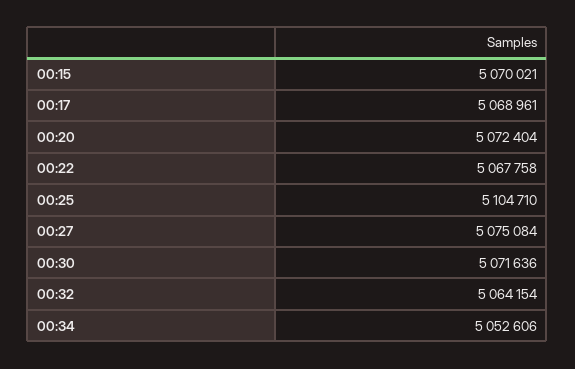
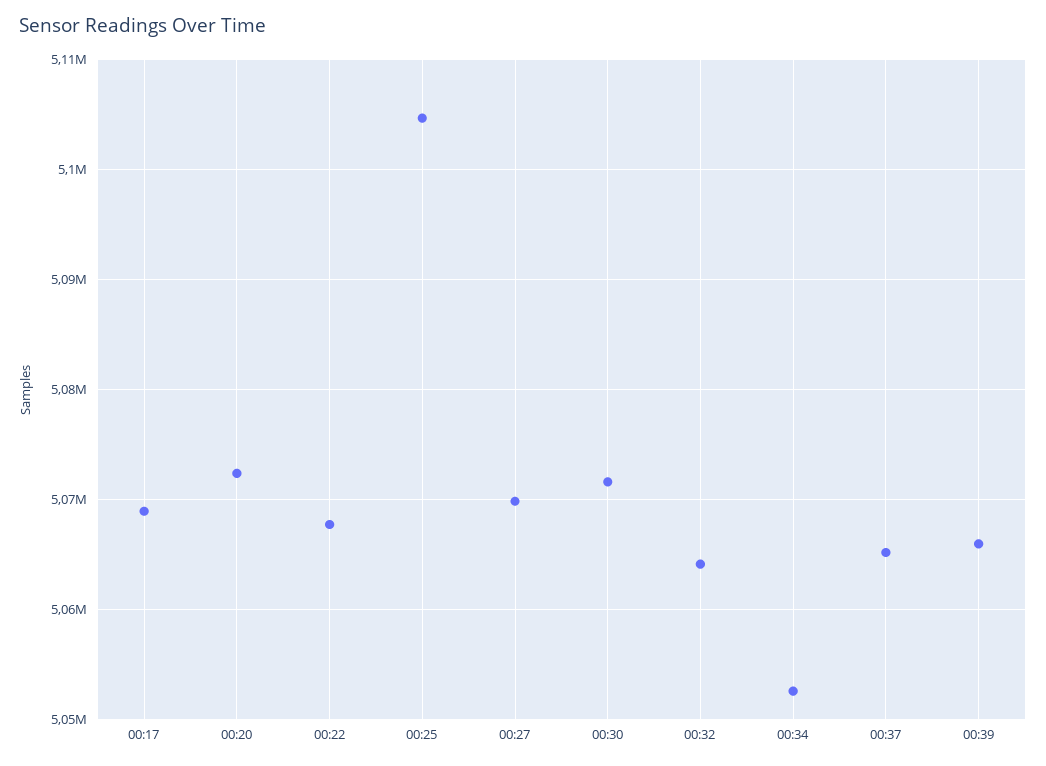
00:15: 5070021 -> none
00:27: 5075084 -> 5070000
00:37: none -> 5065000
00:39: none -> 5066000

